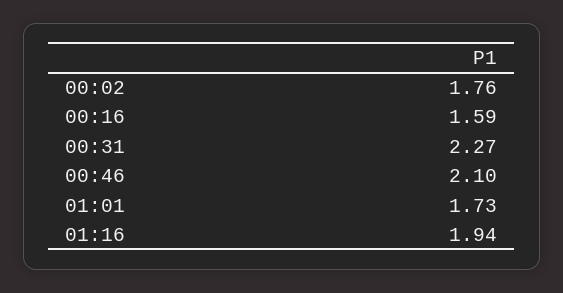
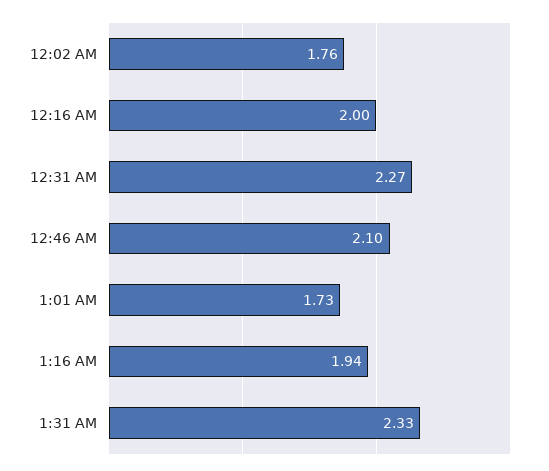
00:16: 1.59 -> 2
1:31 AM: none -> 2.33

